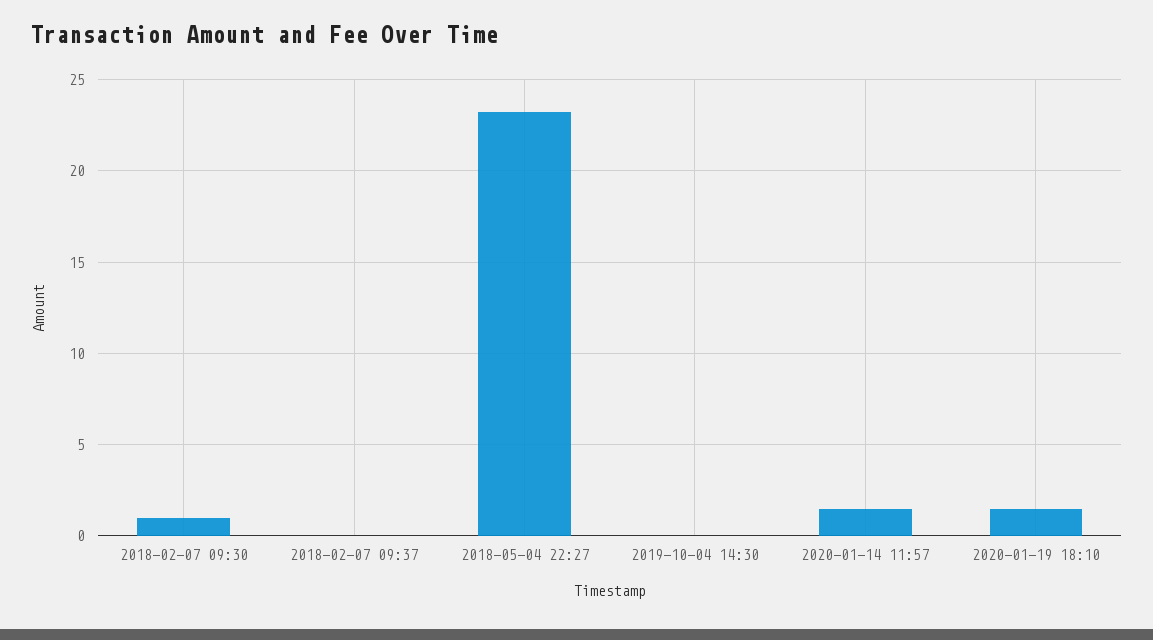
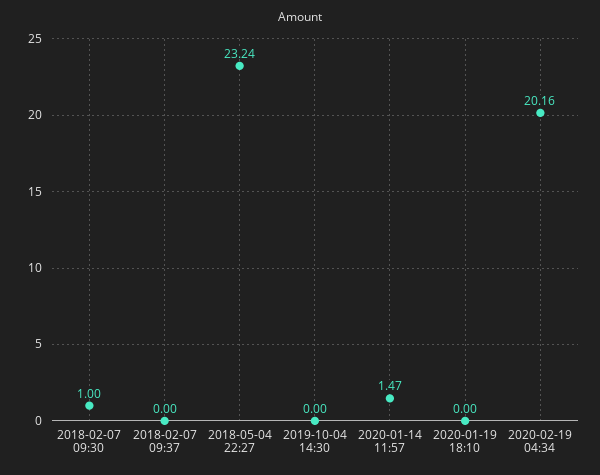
2020-01-19 18:10: 1.5 -> 0
2020-02-19 04:34: none -> 20.16

